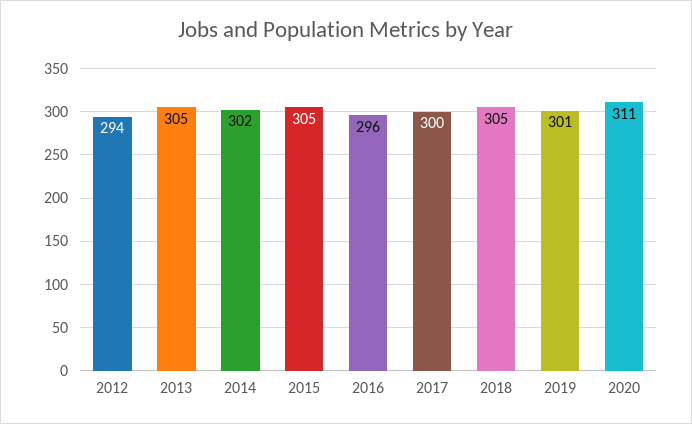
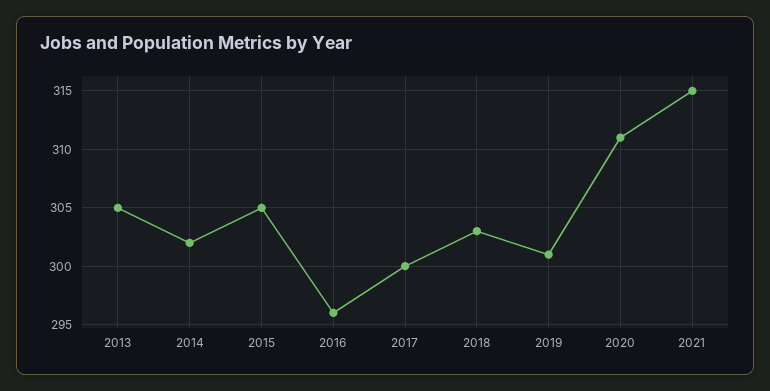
2012: 294 -> none
2018: 305 -> 303
2021: none -> 315

